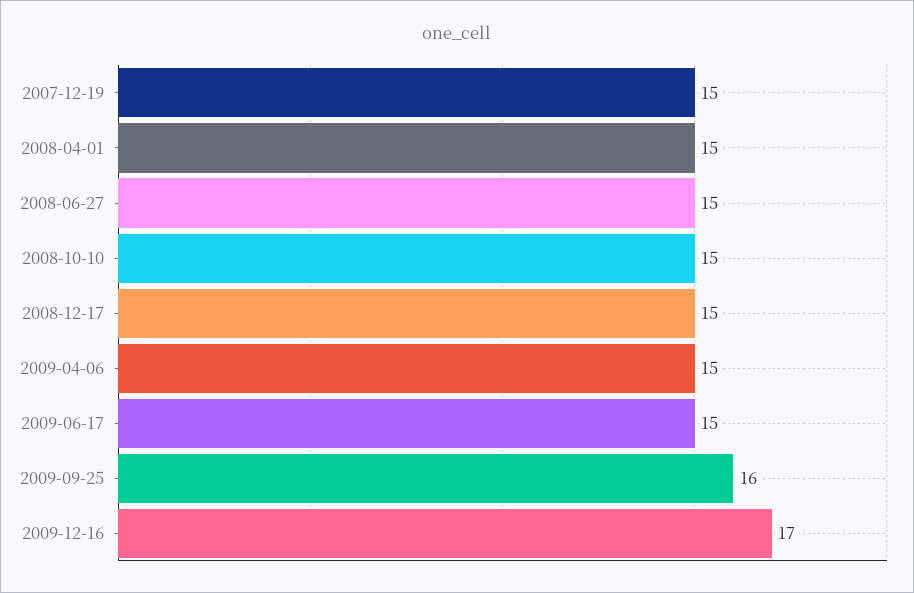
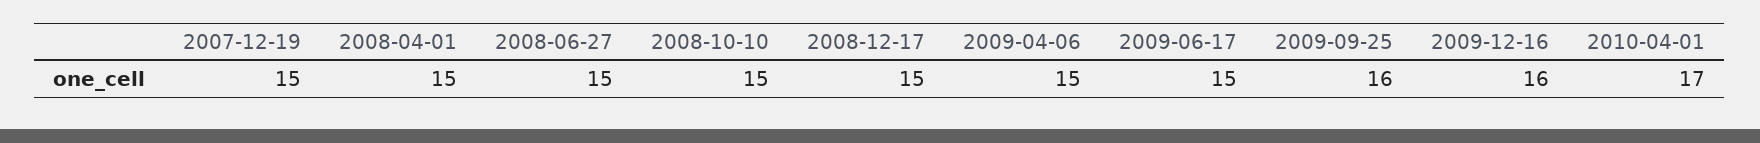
2009-12-16: 17 -> 16
2010-04-01: none -> 17

